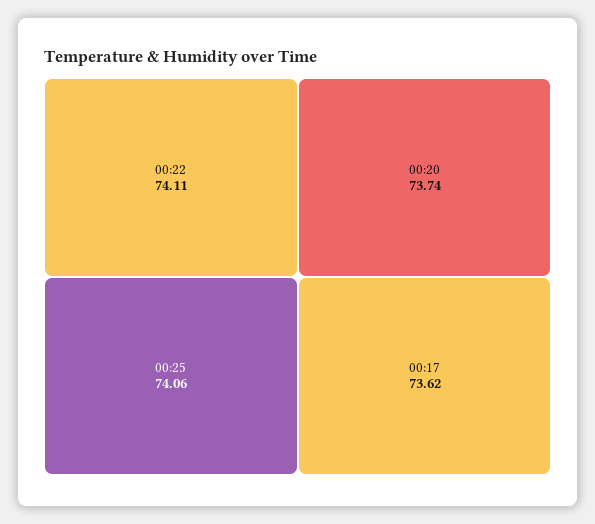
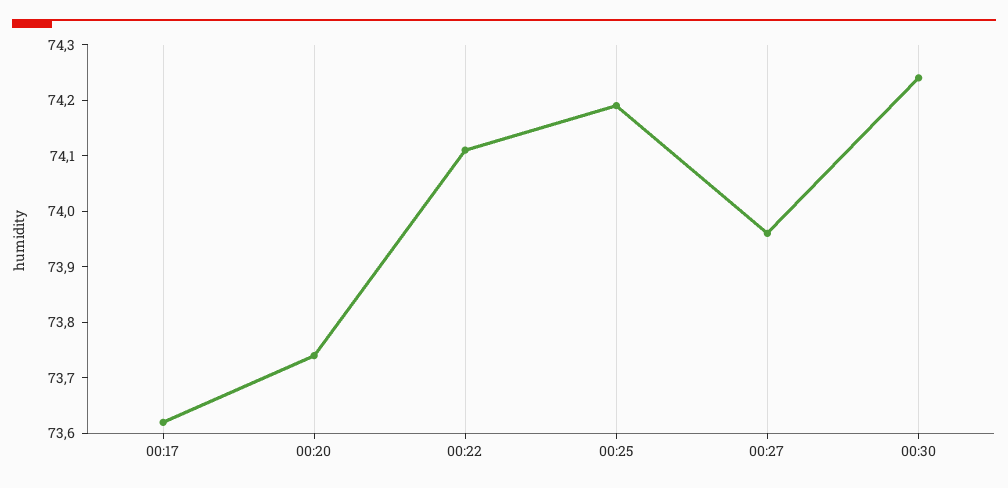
00:25: 74.06 -> 74.2
00:27: none -> 73.95
00:30: none -> 74.25

